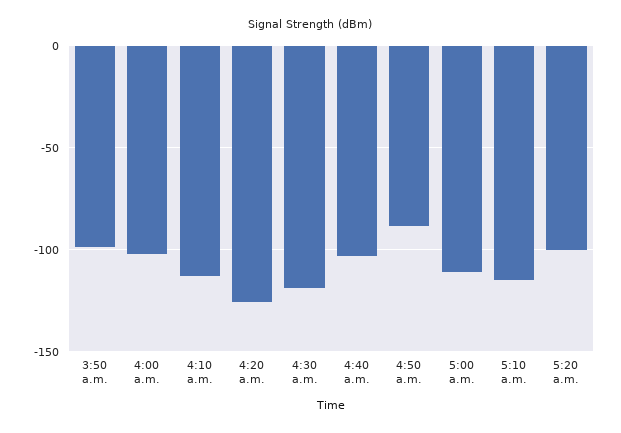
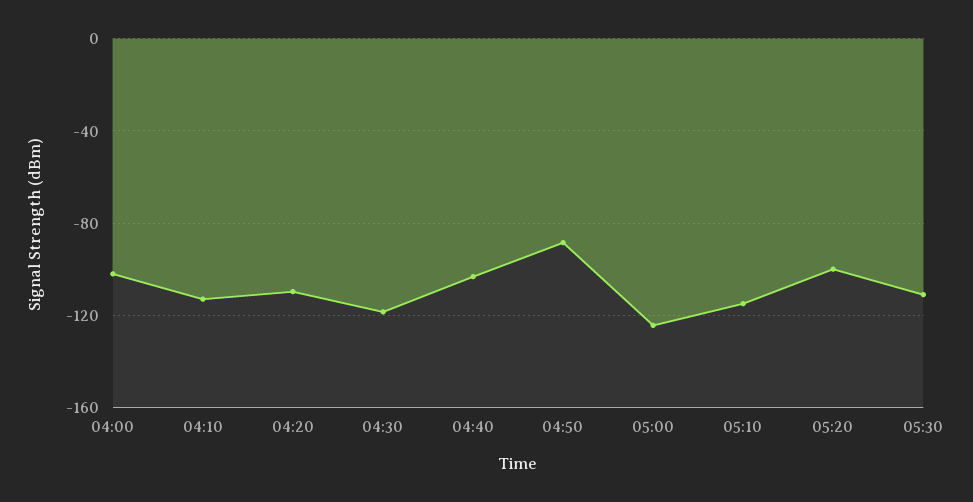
3:50 a.m.: -100 -> none
4:20 a.m.: -125 -> -110
5:00 a.m.: -110 -> -125
05:30: none -> -110

